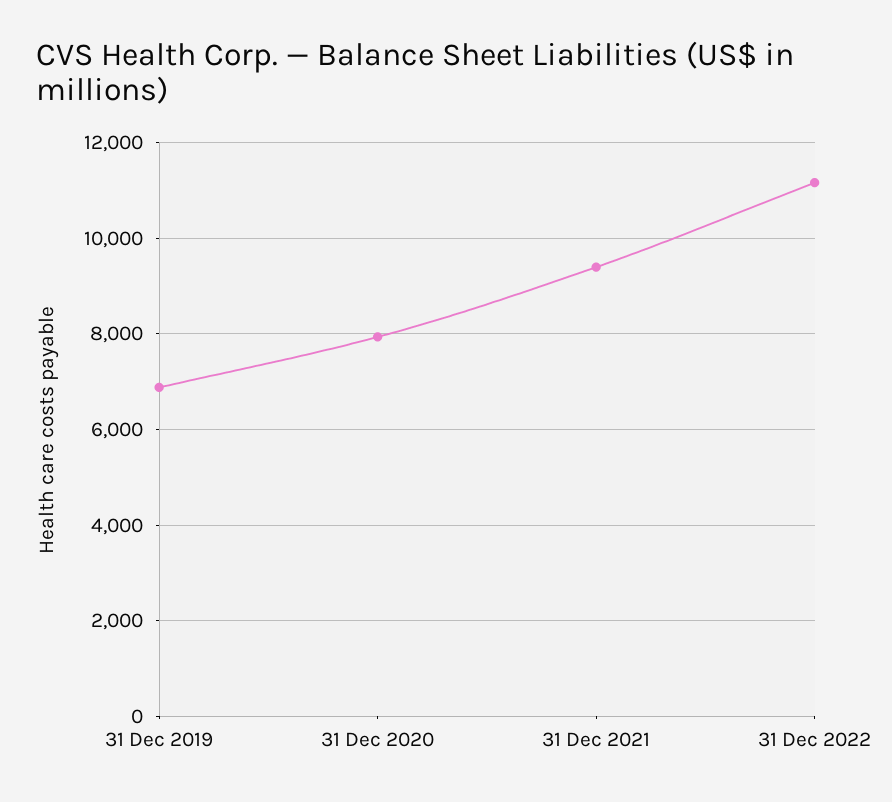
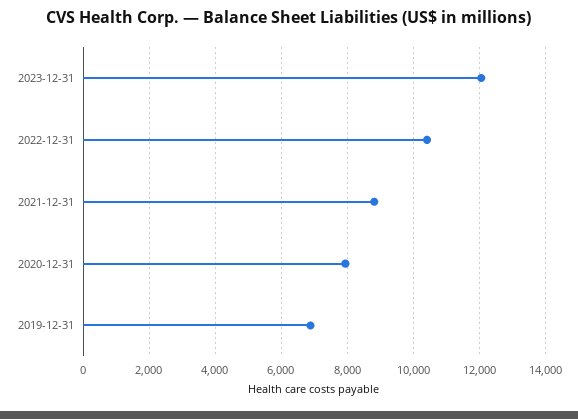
31 Dec 2021: 9400 -> 8800
31 Dec 2022: 11200 -> 10400
2023-12-31: none -> 12000

